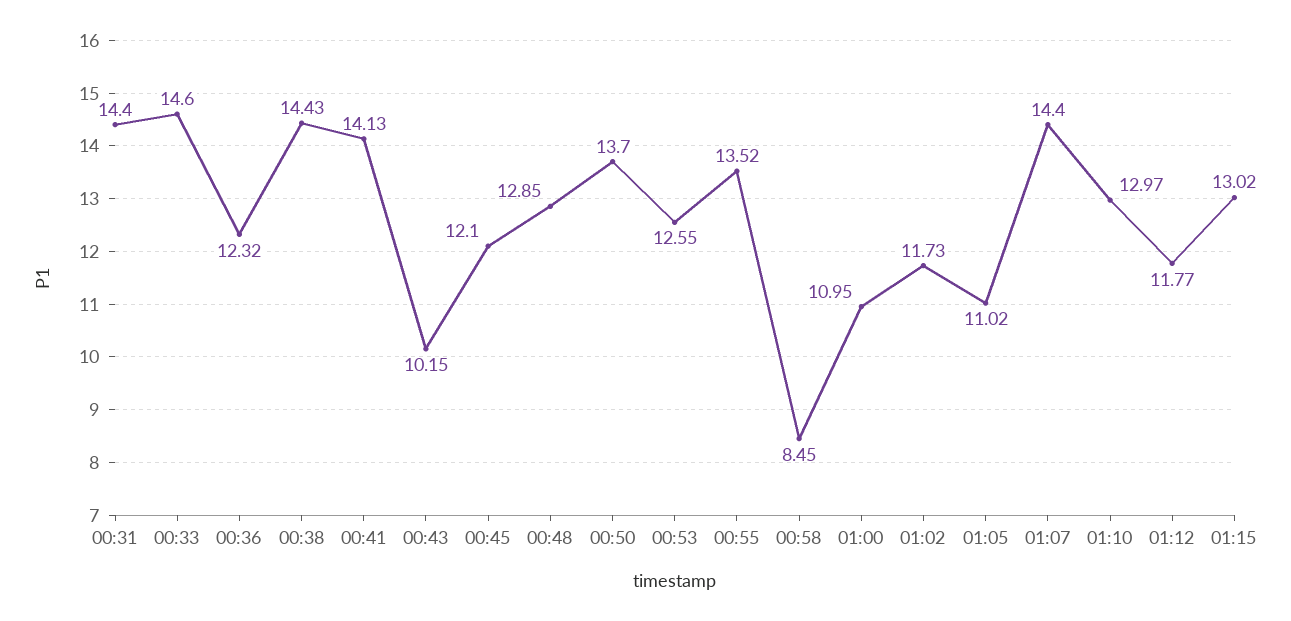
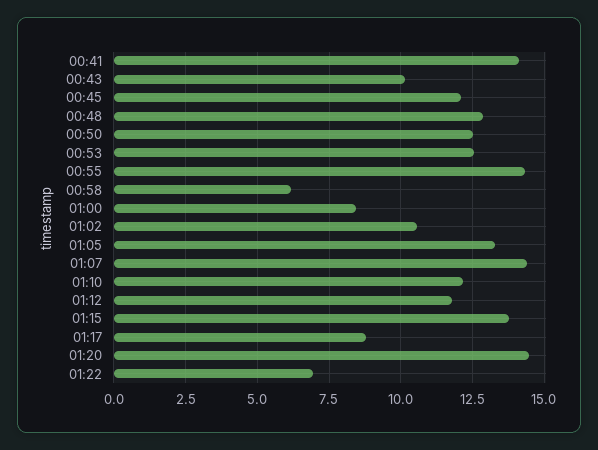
00:31: 14.4 -> none
00:33: 14.6 -> none
00:36: 12.32 -> none
00:38: 14.43 -> none
00:50: 13.7 -> 12.5
00:55: 13.52 -> 14.25
00:58: 8.45 -> 6.25
01:00: 10.95 -> 8.5
01:02: 11.73 -> 10.5
01:05: 11.02 -> 13.25
01:10: 12.97 -> 12.25
01:15: 13.02 -> 13.75
01:17: none -> 8.75
01:20: none -> 14.5
01:22: none -> 7

